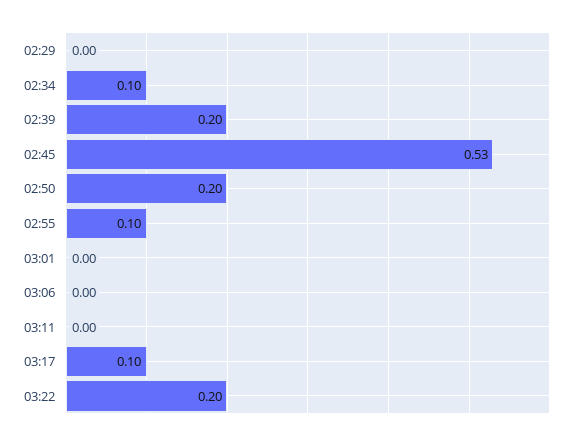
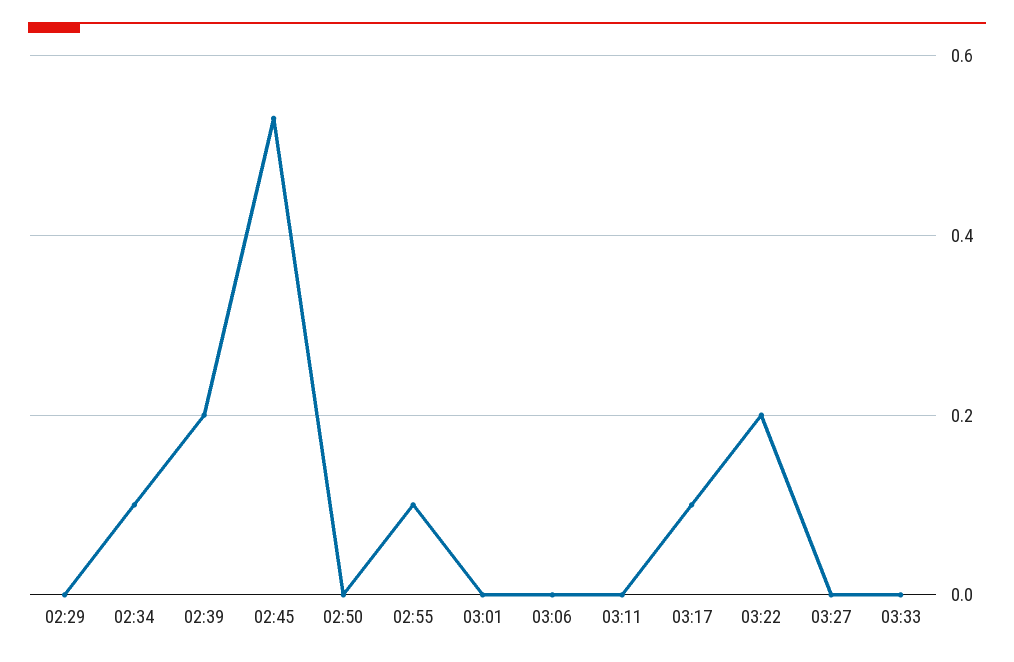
02:50: 0.2 -> 0
03:27: none -> 0
03:33: none -> 0

